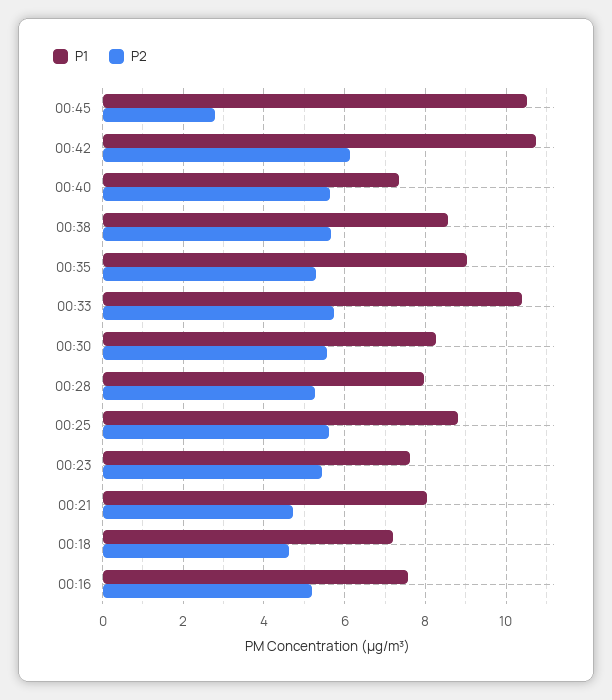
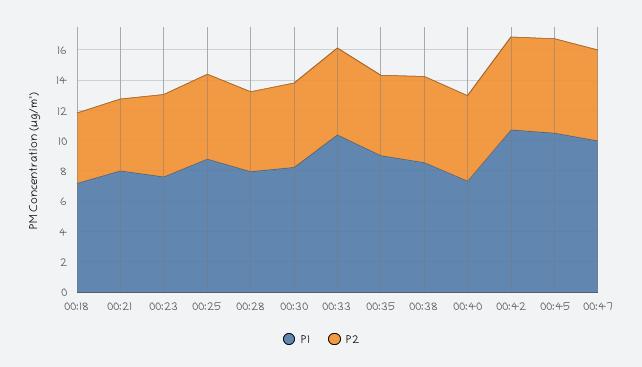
P2, 00:45: 2.8 -> 6
P1, 00:16: 7.6 -> none
P2, 00:16: 5.2 -> none
P1, 00:47: none -> 10
P2, 00:47: none -> 6

